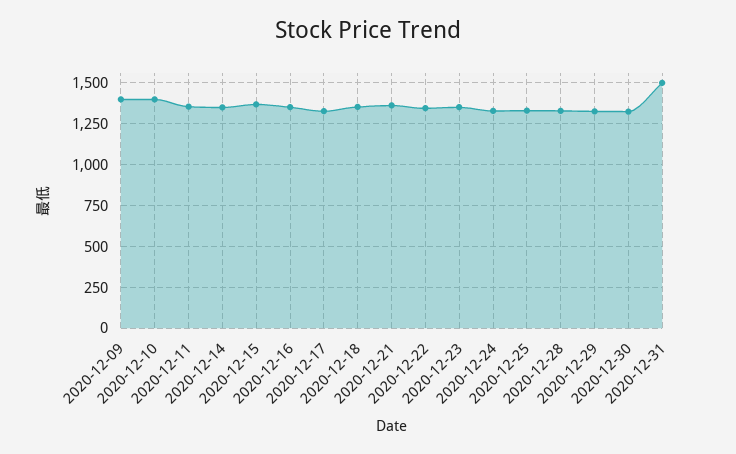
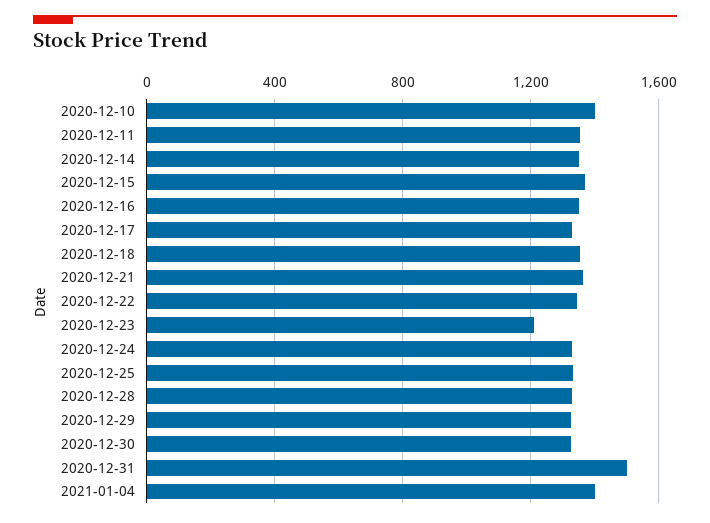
2020-12-09: 1400 -> none
2020-12-23: 1350 -> 1200
2021-01-04: none -> 1400

